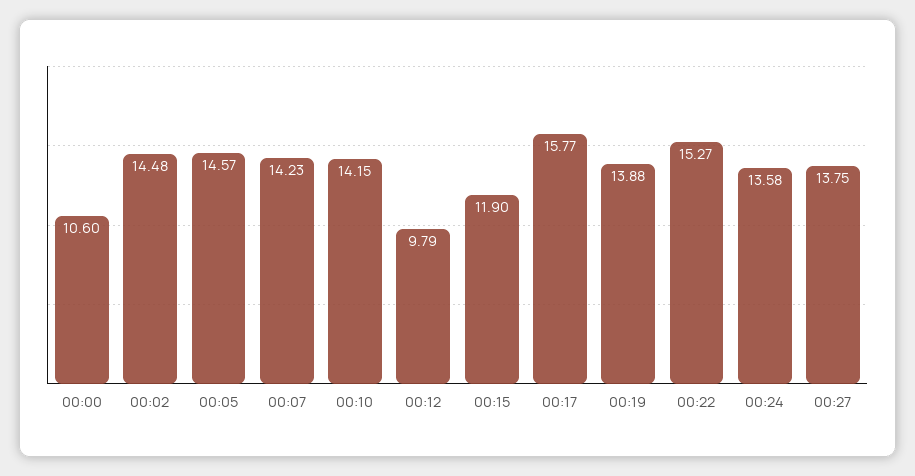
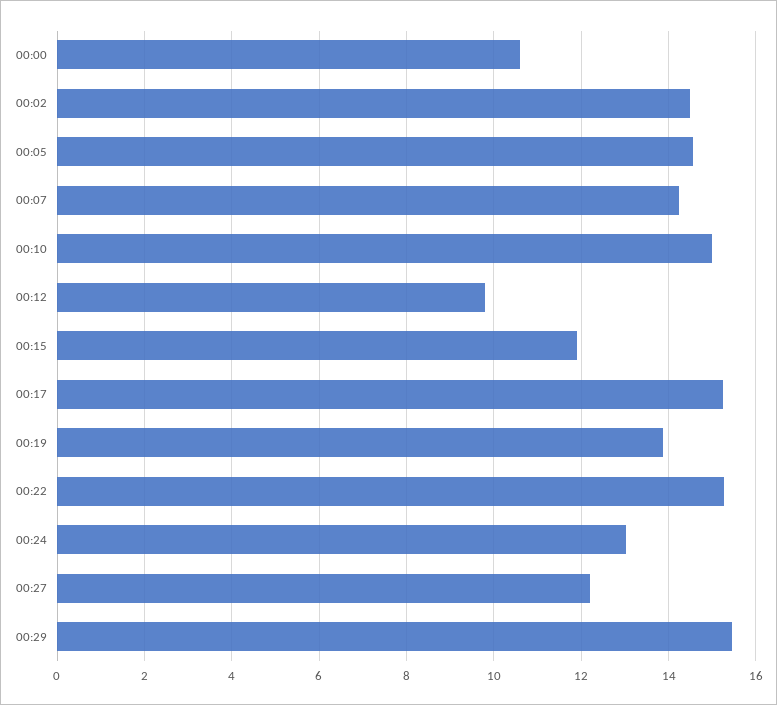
00:10: 14.15 -> 15
00:17: 15.77 -> 15.2
00:24: 13.58 -> 13
00:27: 13.75 -> 12.2
00:29: none -> 15.4

